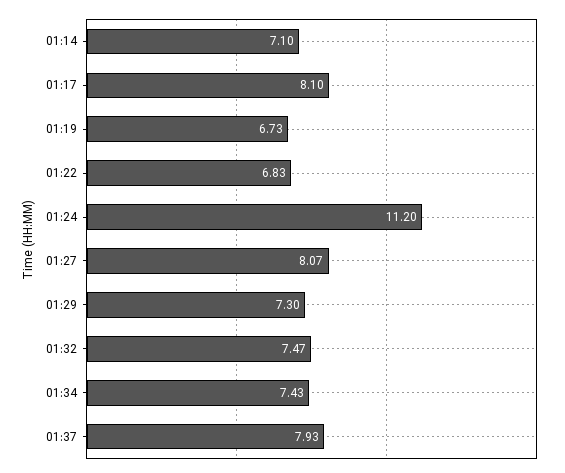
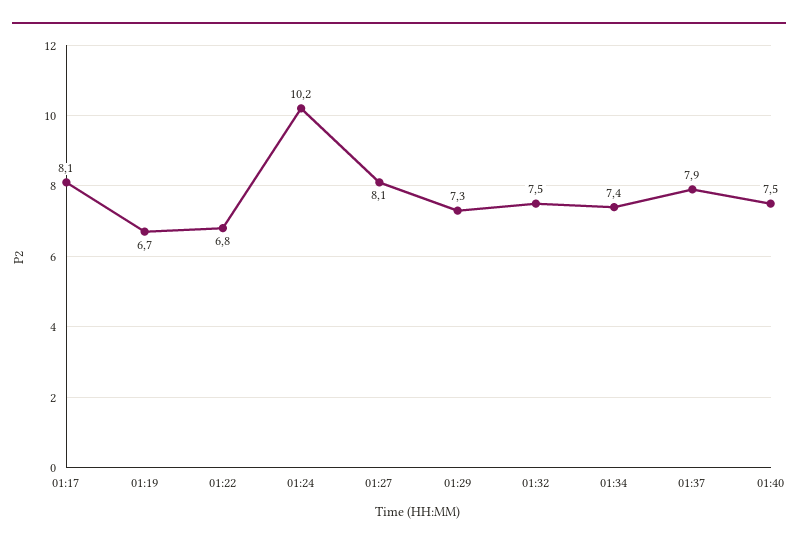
01:14: 7.1 -> none
01:24: 11.2 -> 10.2
01:40: none -> 7.5

